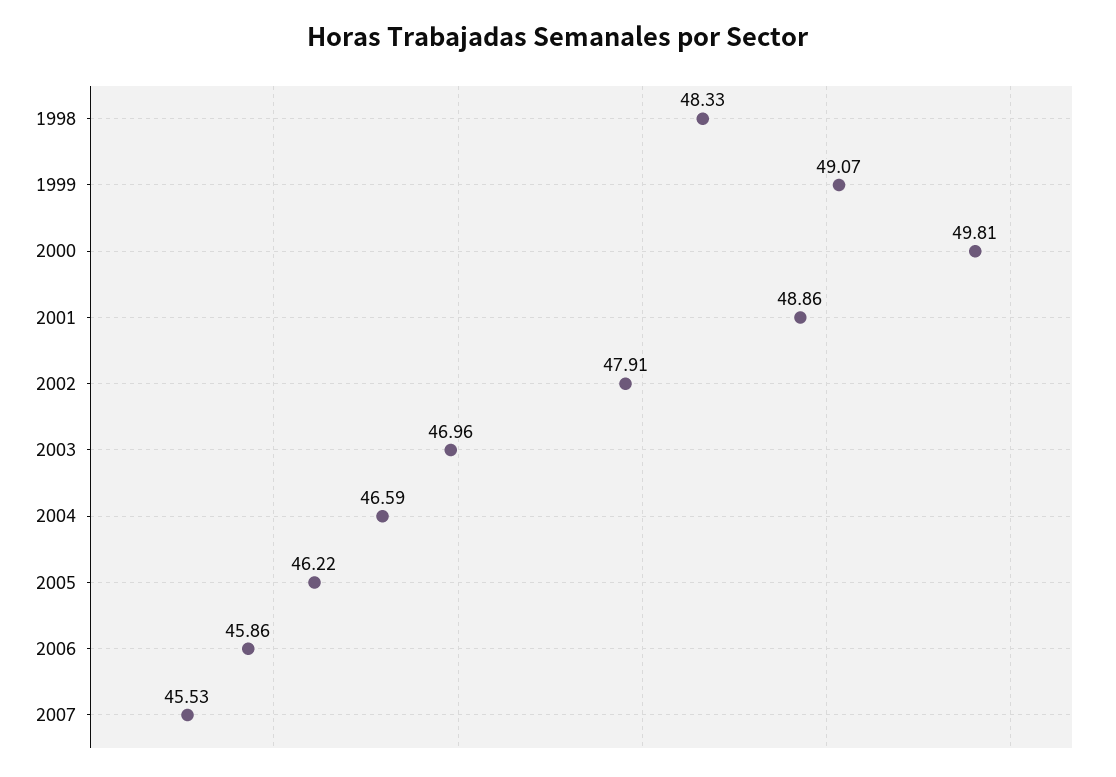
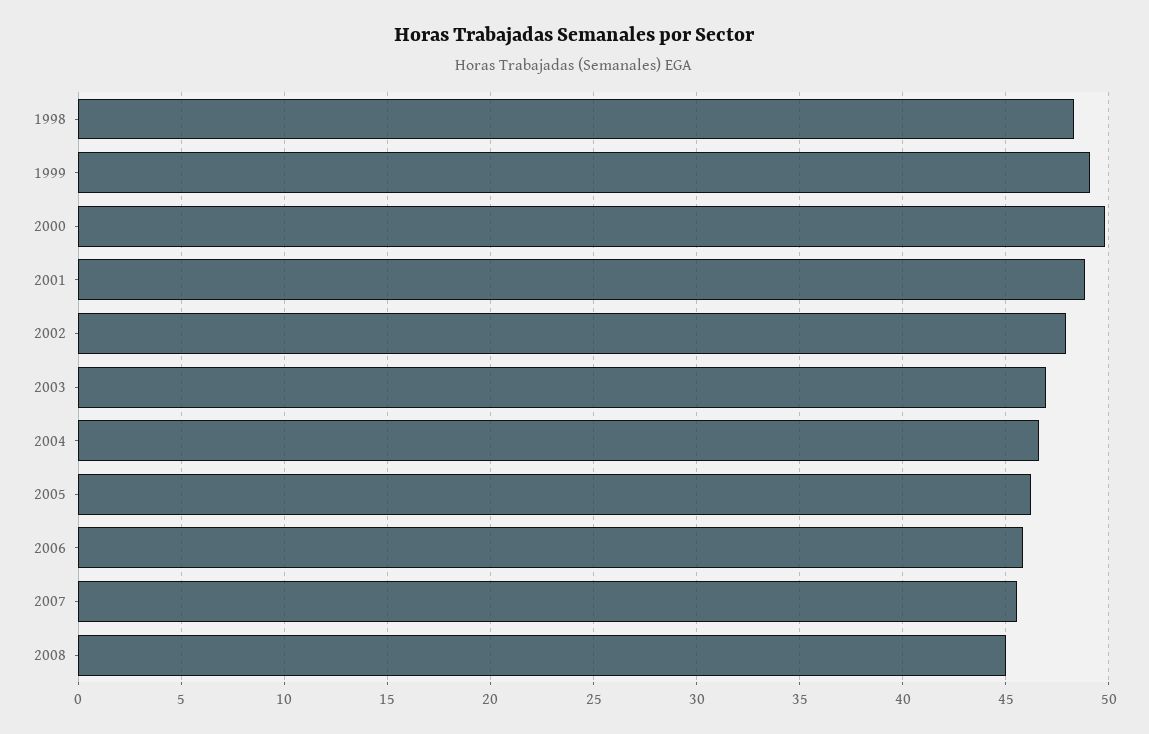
2008: none -> 45

